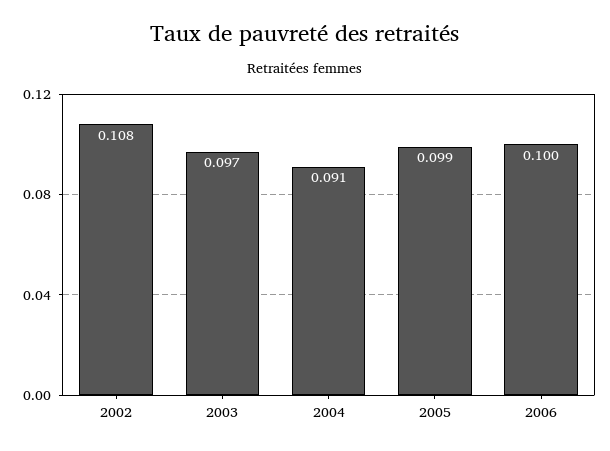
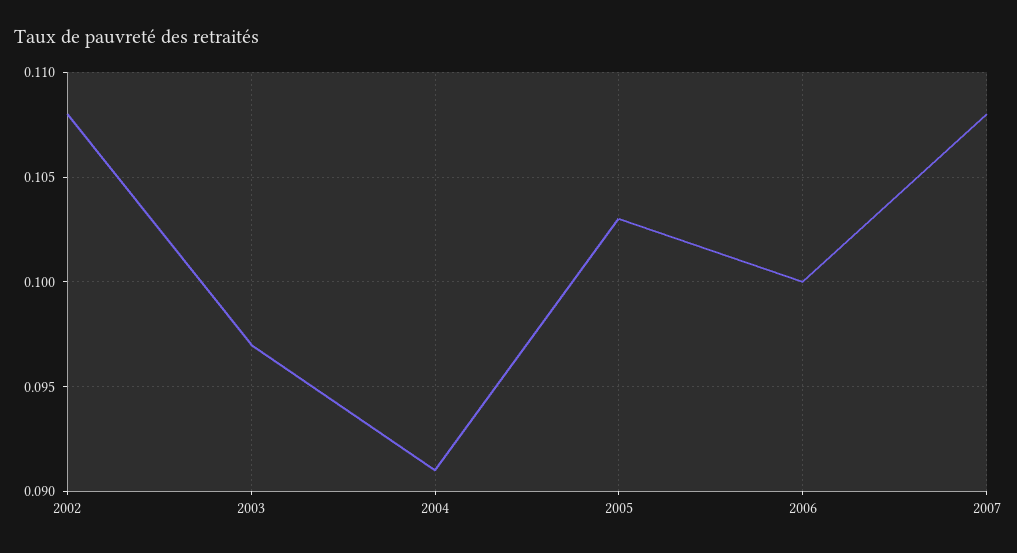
2005: 0.099 -> 0.103
2007: none -> 0.108

